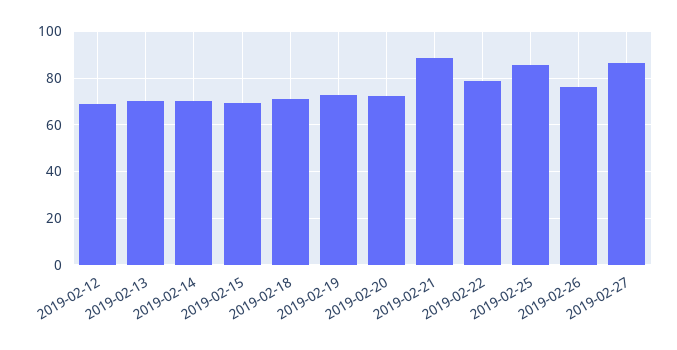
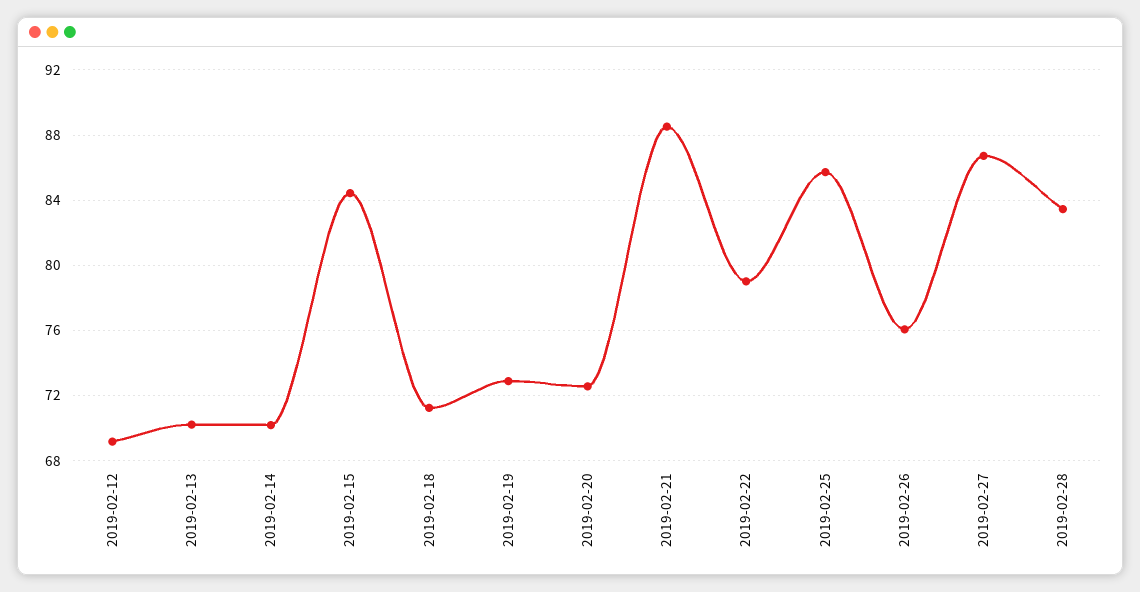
2019-02-15: 70 -> 84.5
2019-02-28: none -> 83.5

